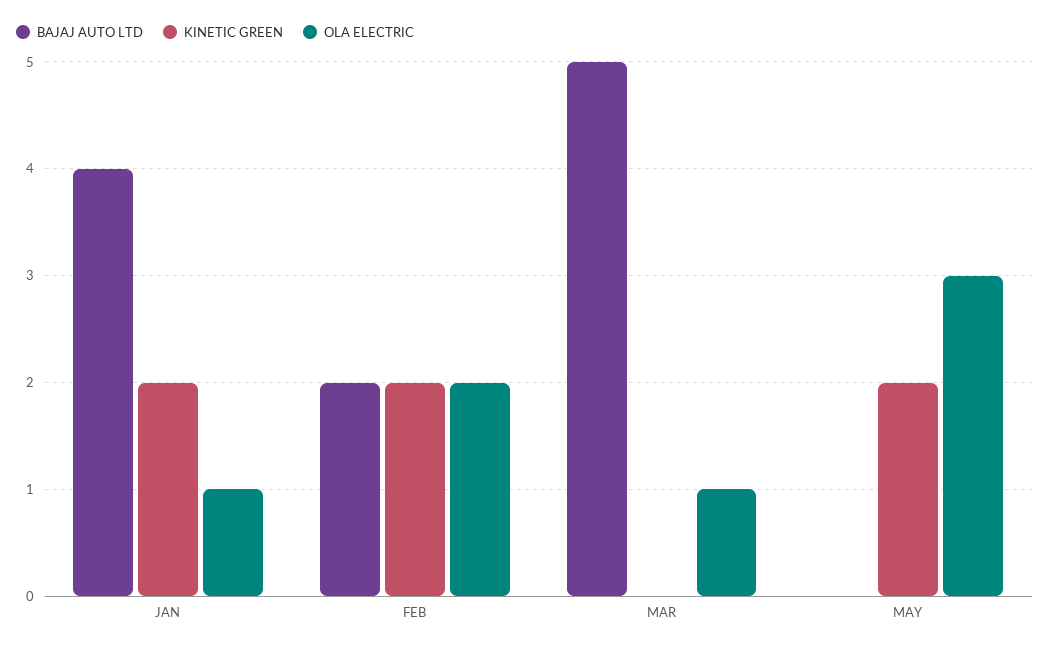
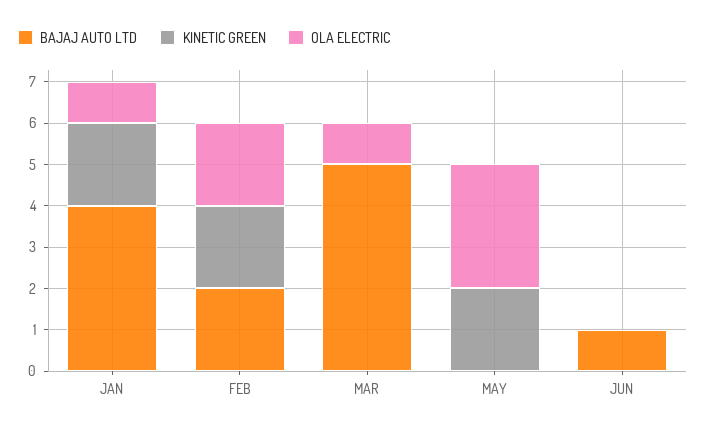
BAJAJ AUTO LTD, JUN: none -> 1
KINETIC GREEN, JUN: none -> 0
OLA ELECTRIC, JUN: none -> 0

